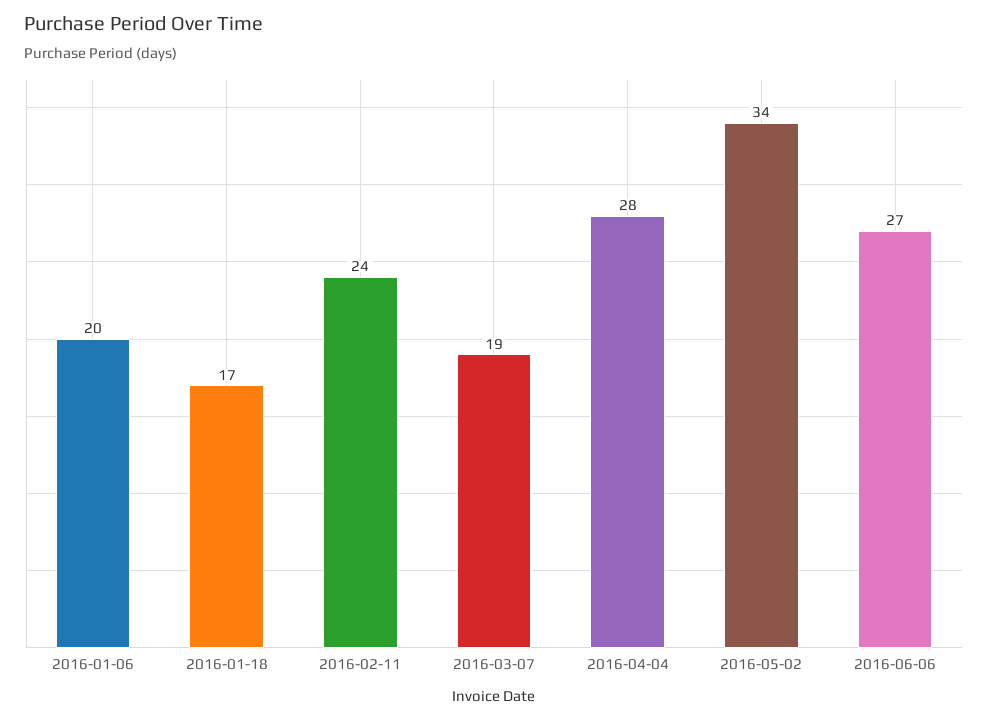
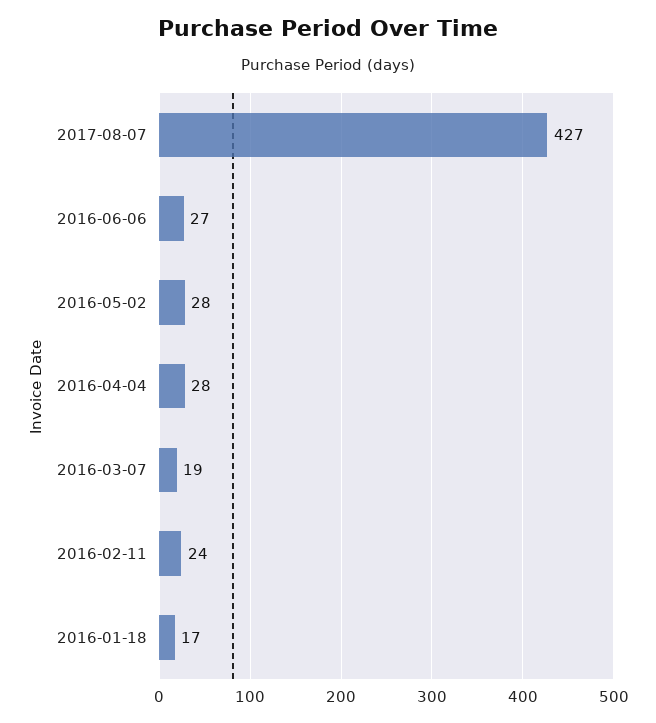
2016-01-06: 20 -> none
2016-05-02: 34 -> 28
2017-08-07: none -> 427

